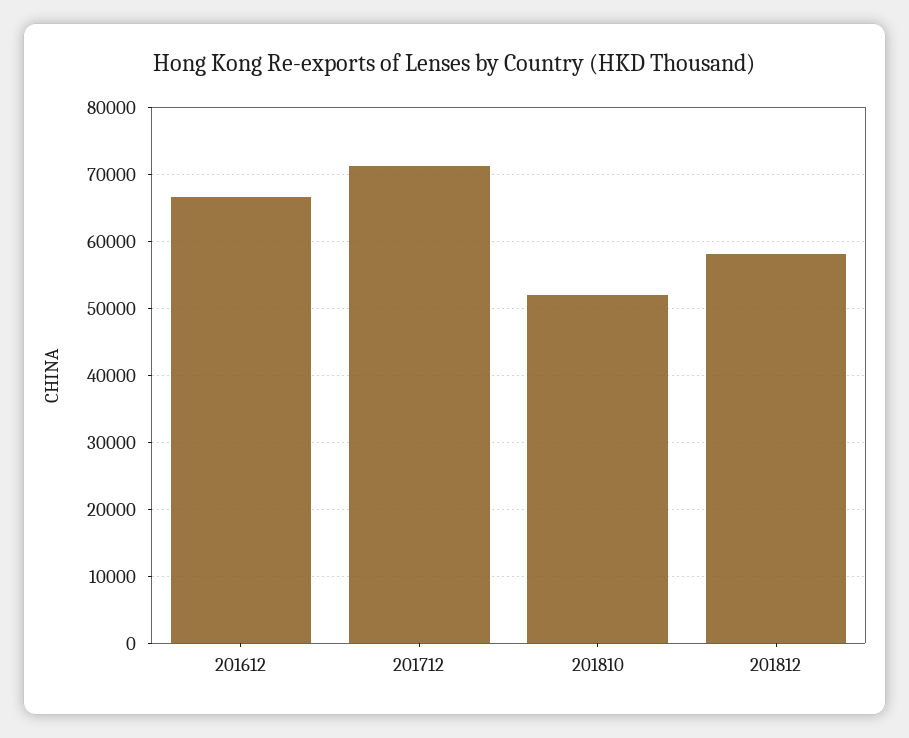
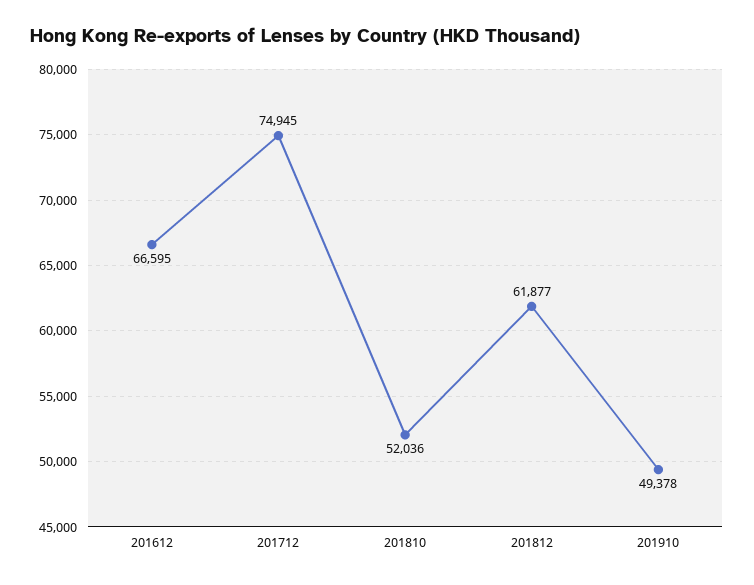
201712: 71000 -> 74945
201812: 58000 -> 61877
201910: none -> 49378

